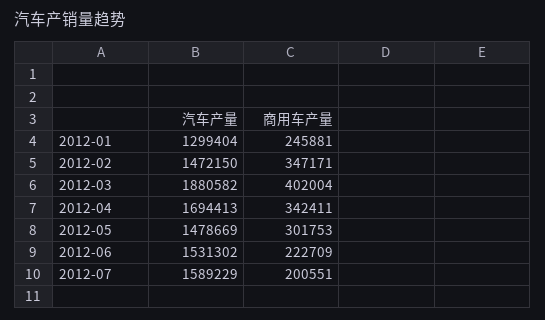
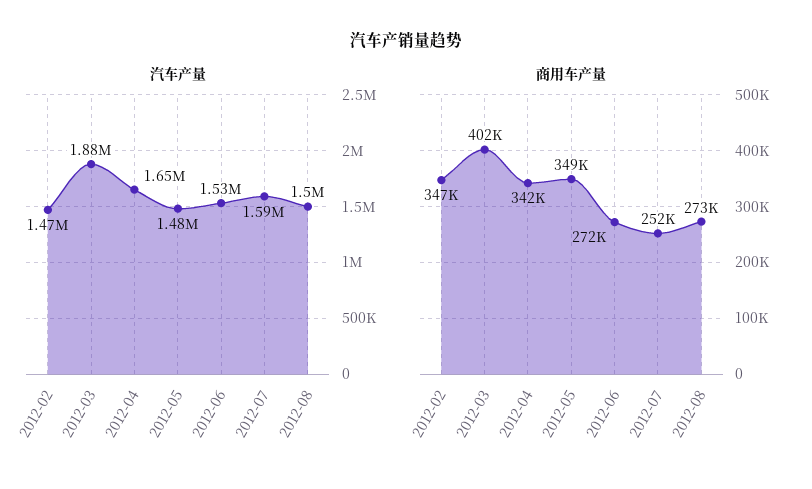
汽车产量, 2012-01: 1299404 -> none
商用车产量, 2012-01: 245881 -> none
汽车产量, 2012-04: 1694413 -> 1650000
商用车产量, 2012-05: 301753 -> 349000
商用车产量, 2012-06: 222709 -> 272000
商用车产量, 2012-07: 200551 -> 252000
汽车产量, 2012-08: none -> 1500000
商用车产量, 2012-08: none -> 273000

